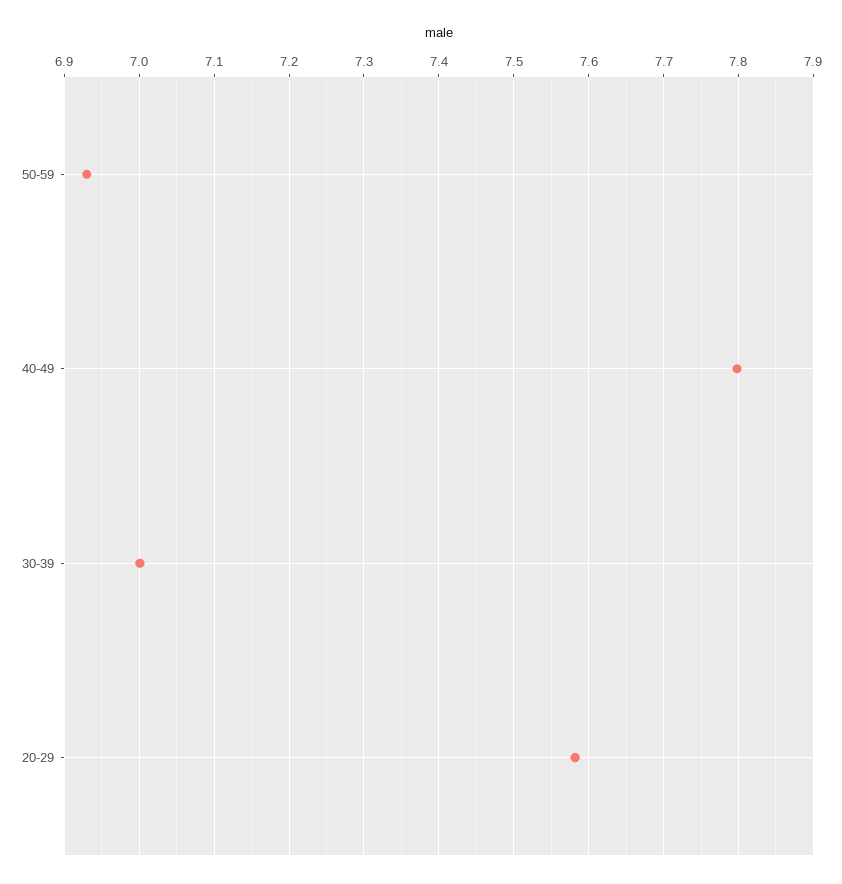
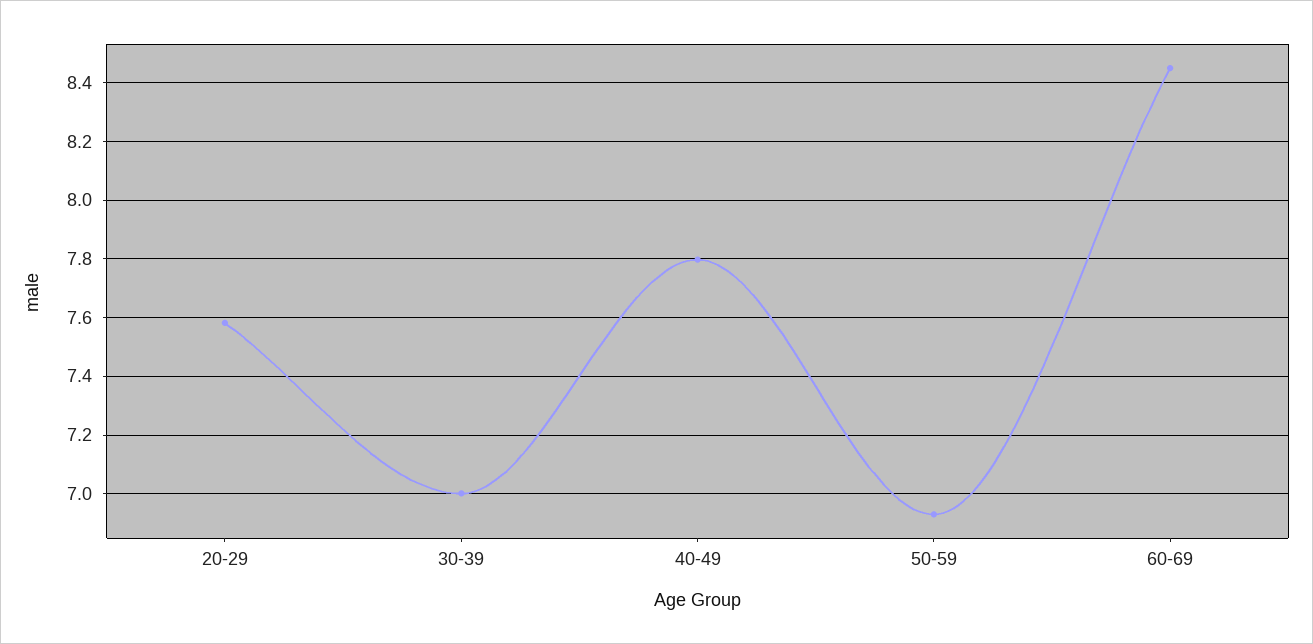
60-69: none -> 8.45

